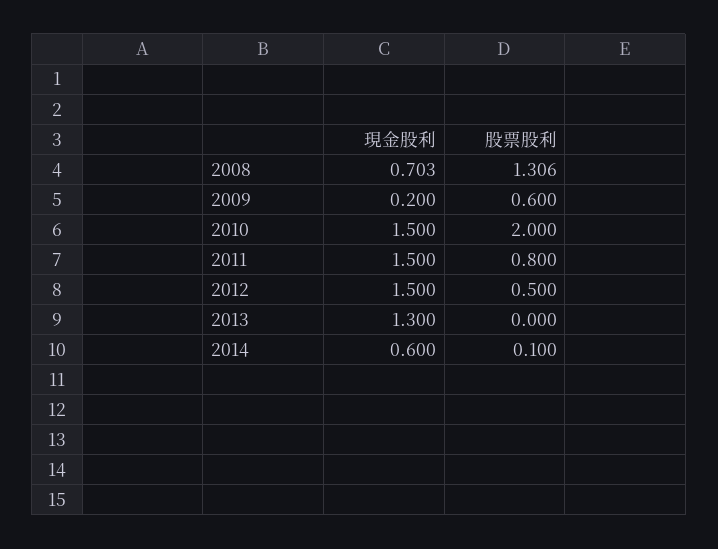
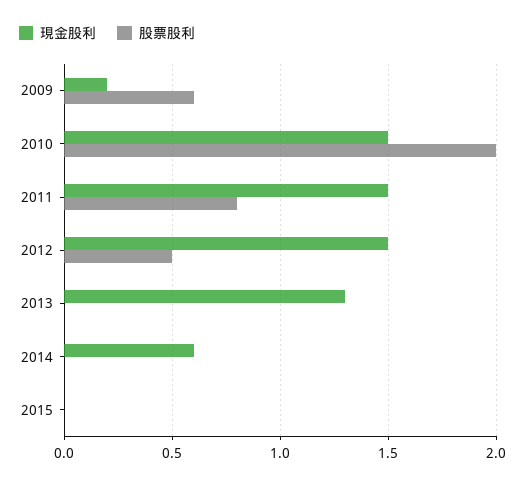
現金股利, 2008: 0.703 -> none
股票股利, 2008: 1.306 -> none
股票股利, 2014: 0.1 -> 0
現金股利, 2015: none -> 0
股票股利, 2015: none -> 0

